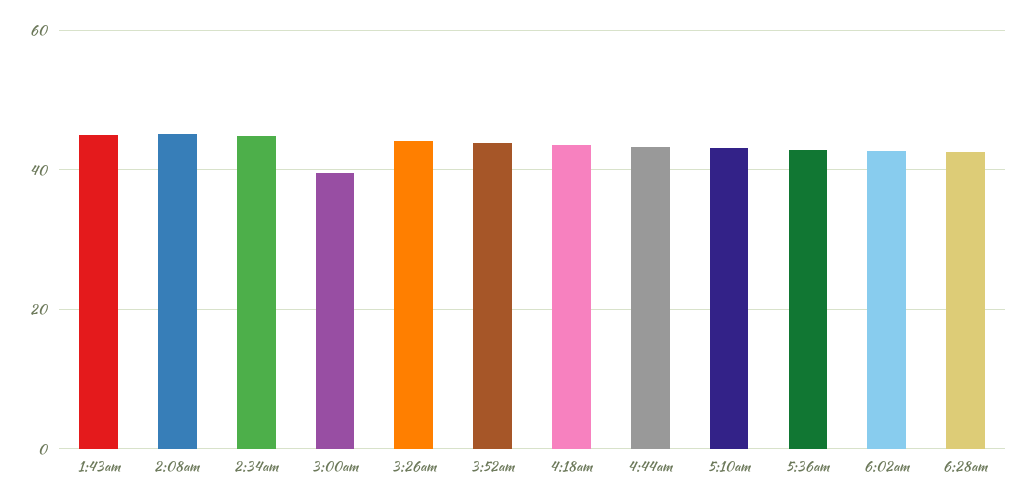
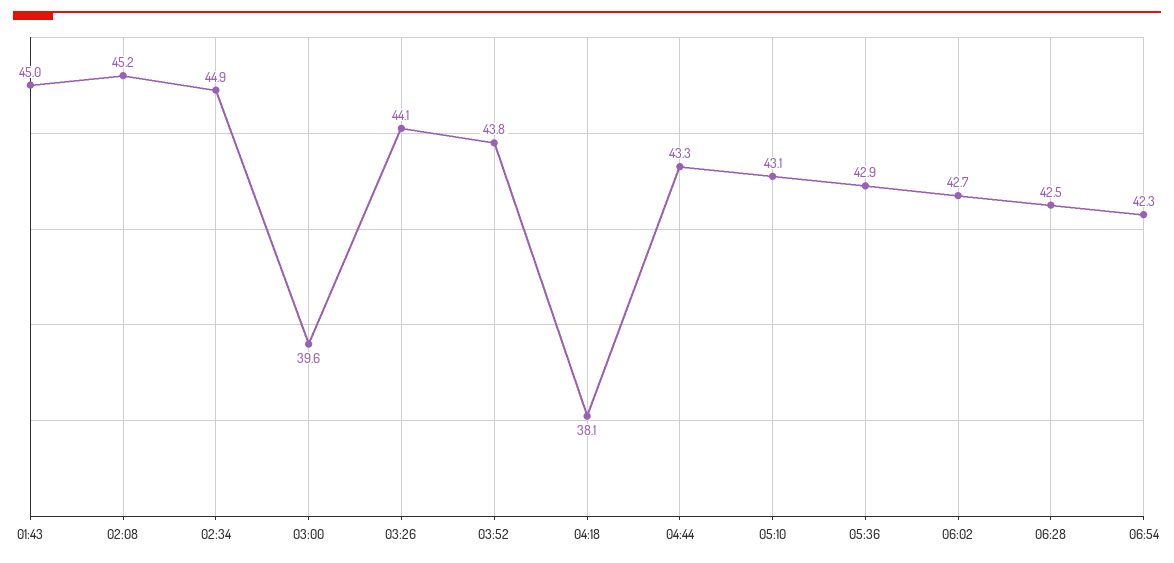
4:18am: 44 -> 38.1
06:54: none -> 42.3

